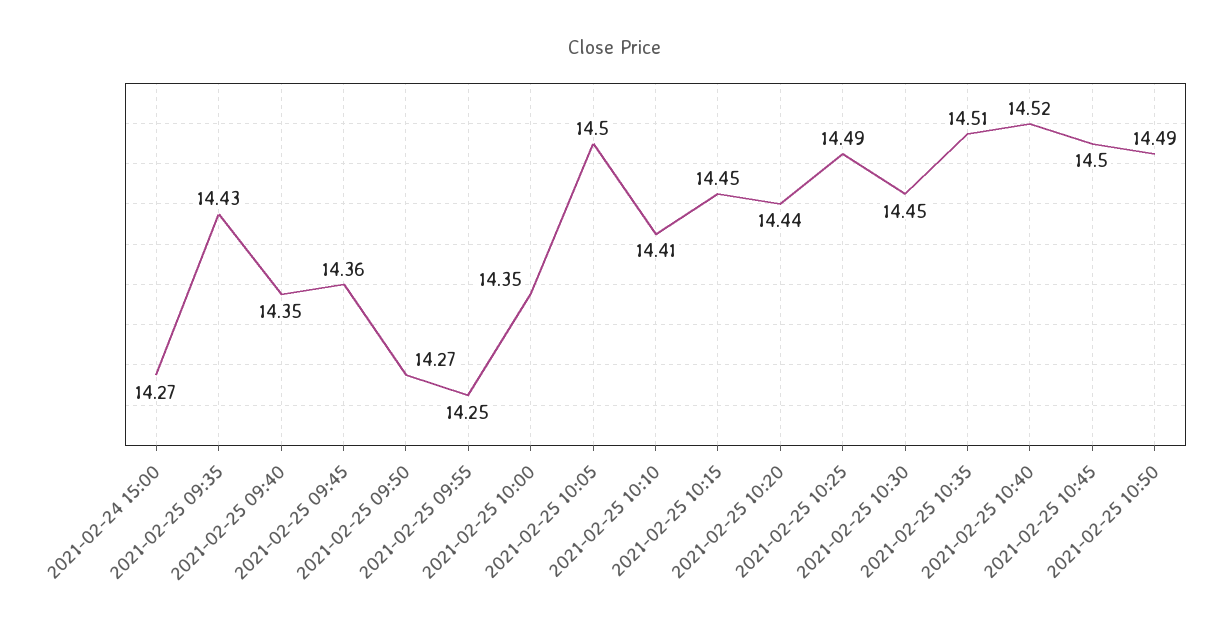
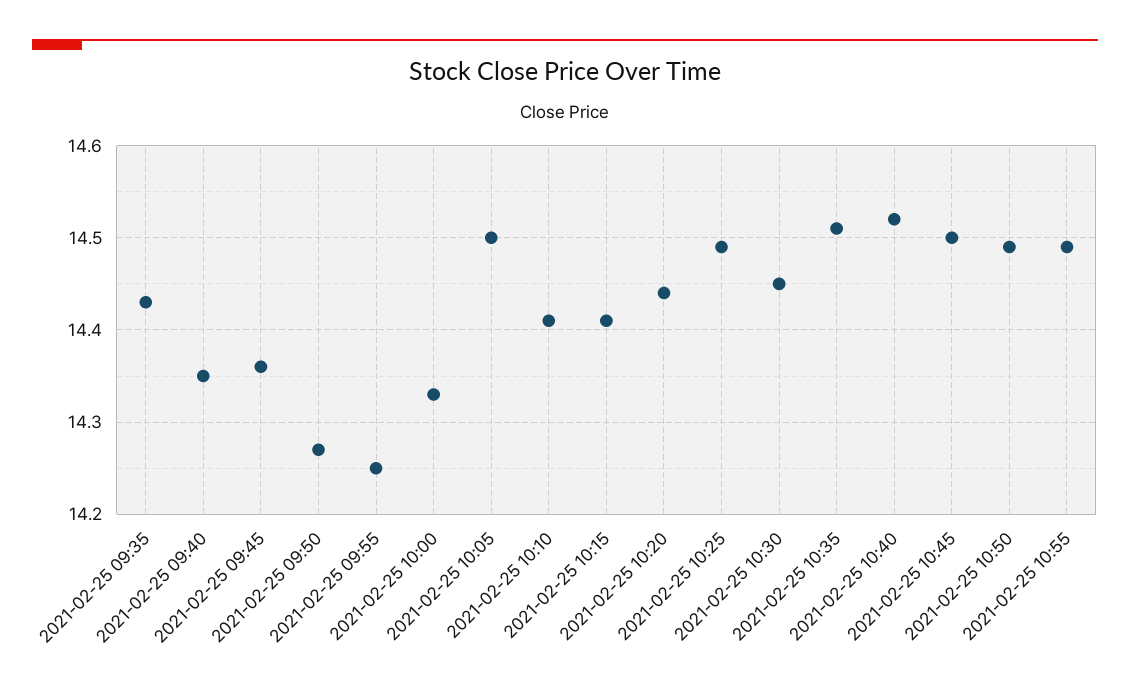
2021-02-24 15:00: 14.27 -> none
2021-02-25 10:00: 14.35 -> 14.33
2021-02-25 10:15: 14.45 -> 14.41
2021-02-25 10:55: none -> 14.49

